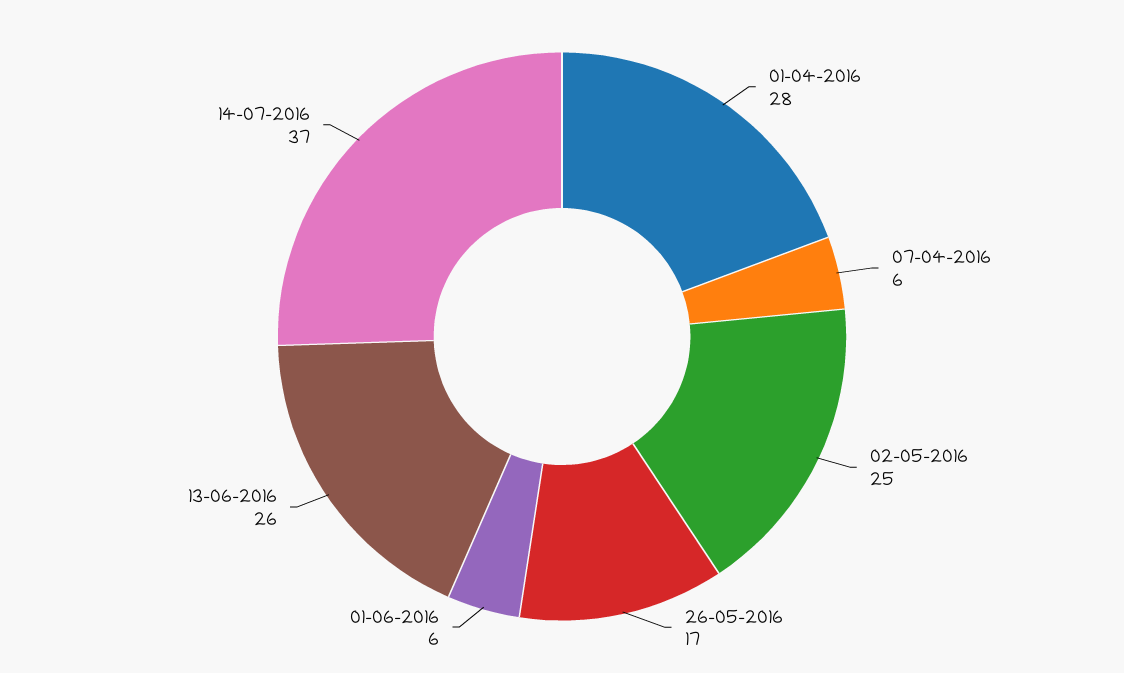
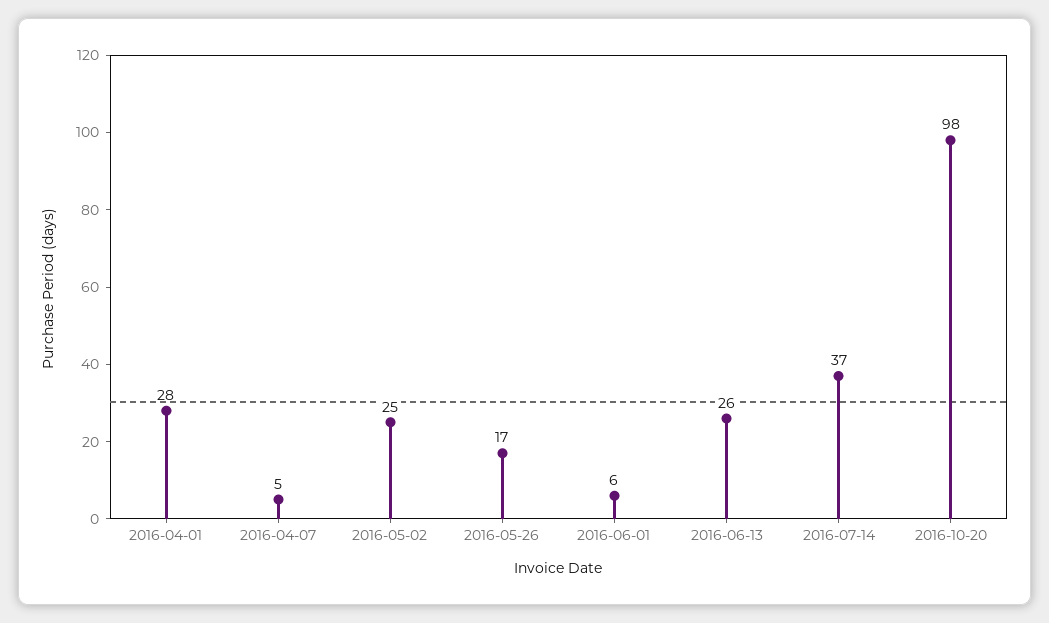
07-04-2016: 6 -> 5
2016-10-20: none -> 98

